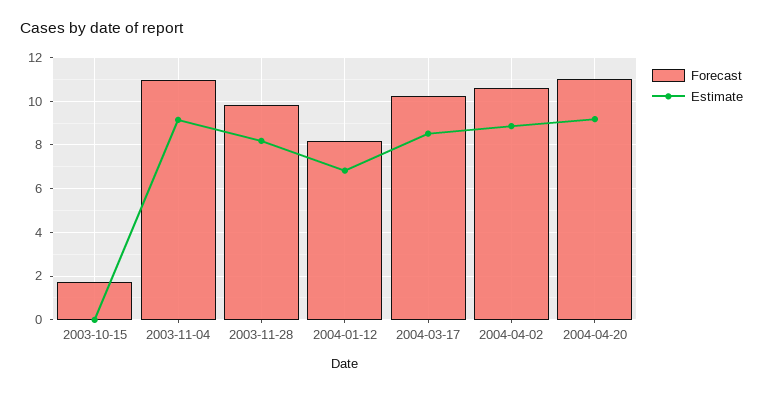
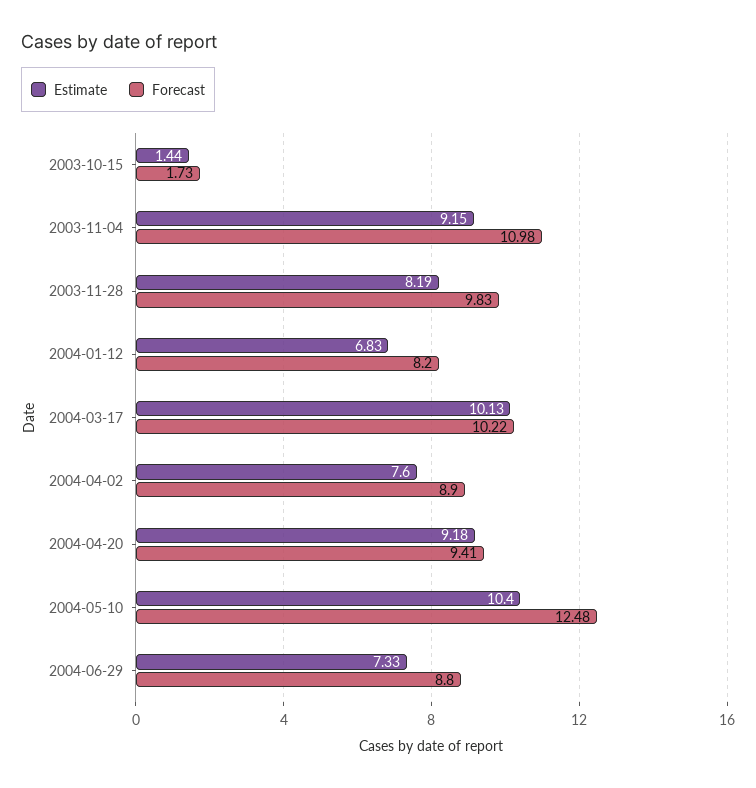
Estimate, 2003-10-15: 0 -> 1.44
Estimate, 2004-03-17: 8.5 -> 10.13
Forecast, 2004-04-02: 10.5 -> 8.9
Estimate, 2004-04-02: 9 -> 7.6
Forecast, 2004-04-20: 11 -> 9.41
Estimate, 2004-05-10: none -> 10.4
Forecast, 2004-05-10: none -> 12.48
Estimate, 2004-06-29: none -> 7.33
Forecast, 2004-06-29: none -> 8.8

